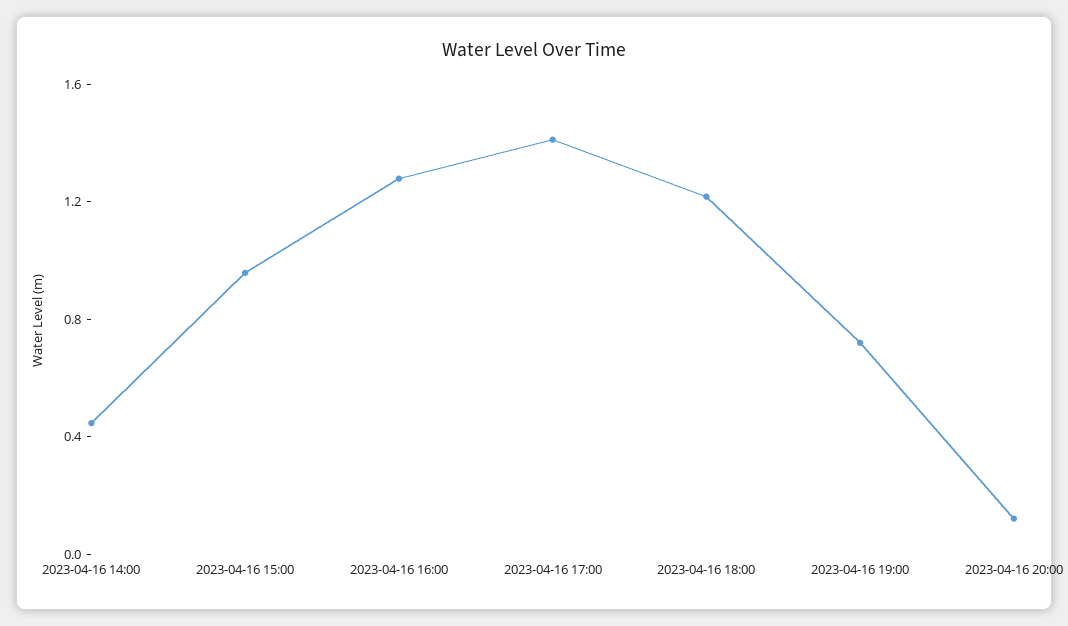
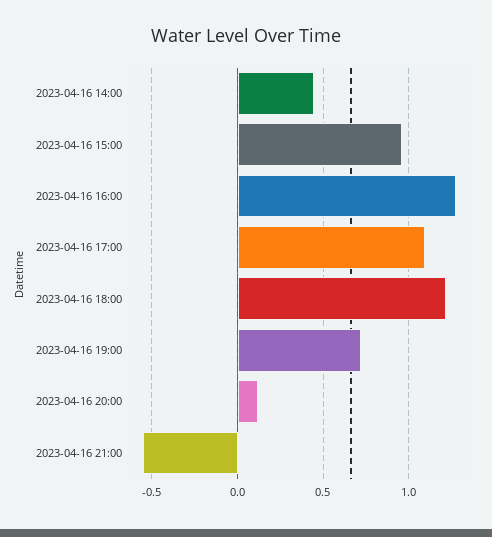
2023-04-16 17:00: 1.4 -> 1.1
2023-04-16 21:00: none -> -0.55

